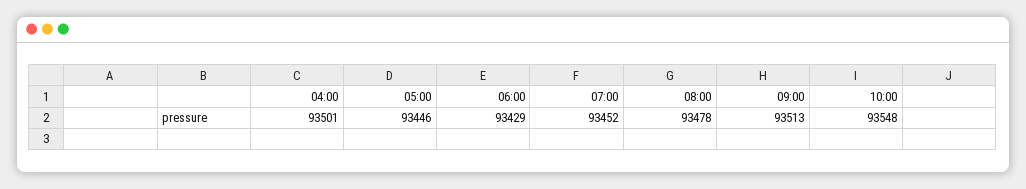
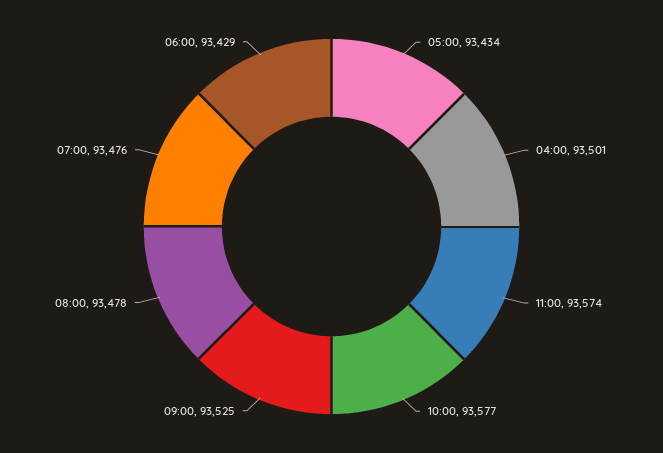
05:00: 93446 -> 93434
07:00: 93452 -> 93476
09:00: 93513 -> 93525
10:00: 93548 -> 93577
11:00: none -> 93574

